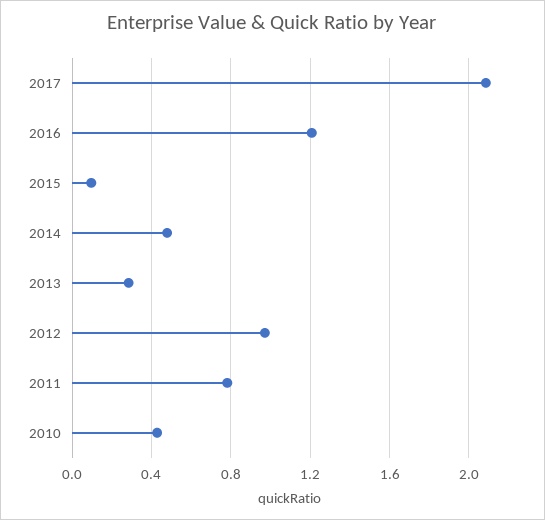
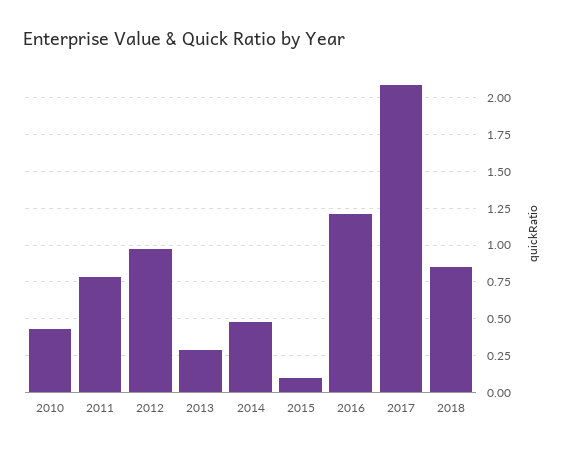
2018: none -> 0.85

